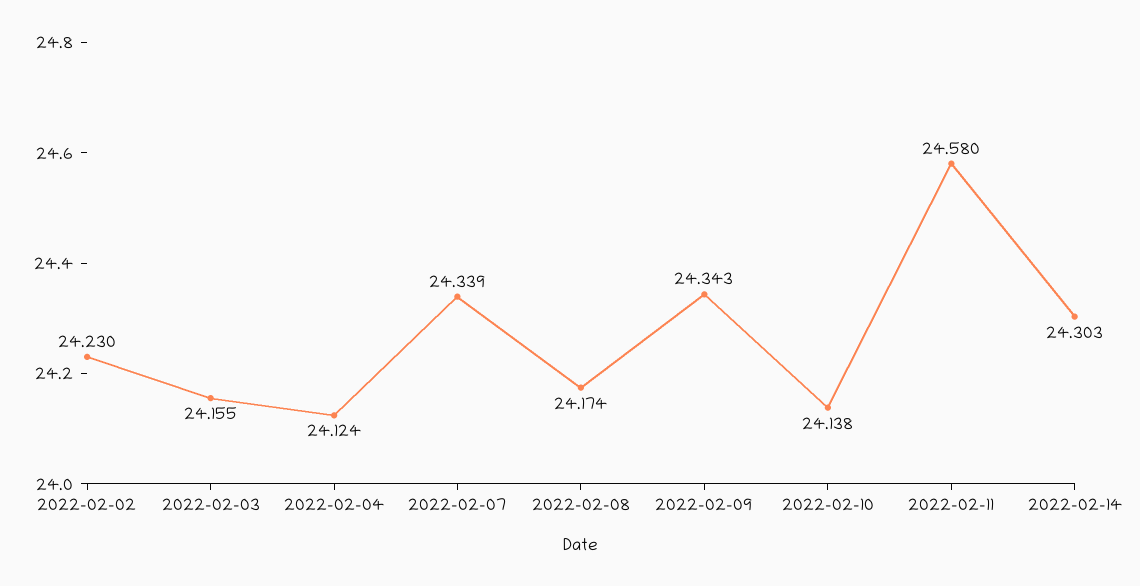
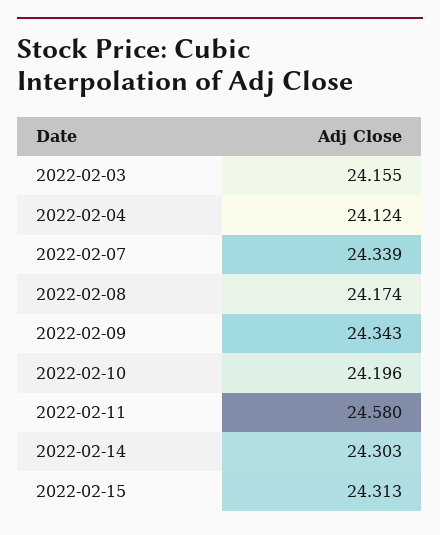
2022-02-02: 24.23 -> none
2022-02-10: 24.138 -> 24.196
2022-02-15: none -> 24.313

